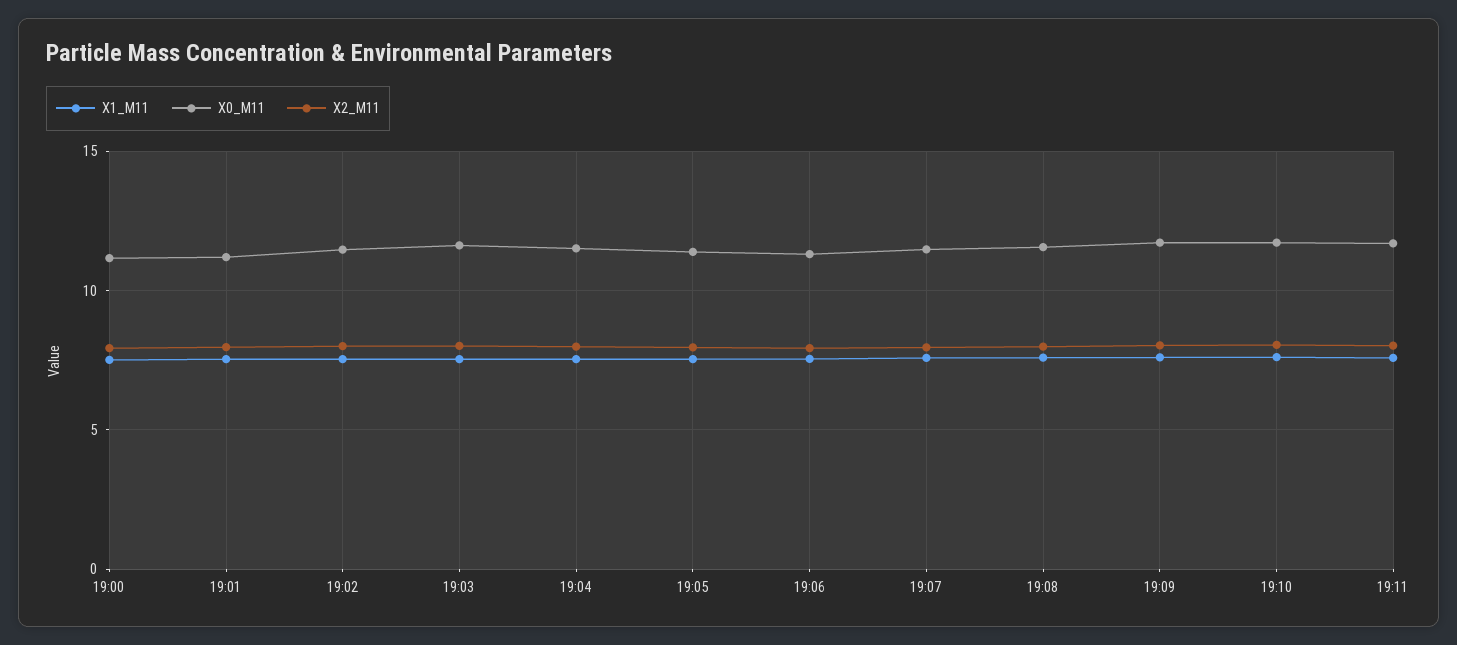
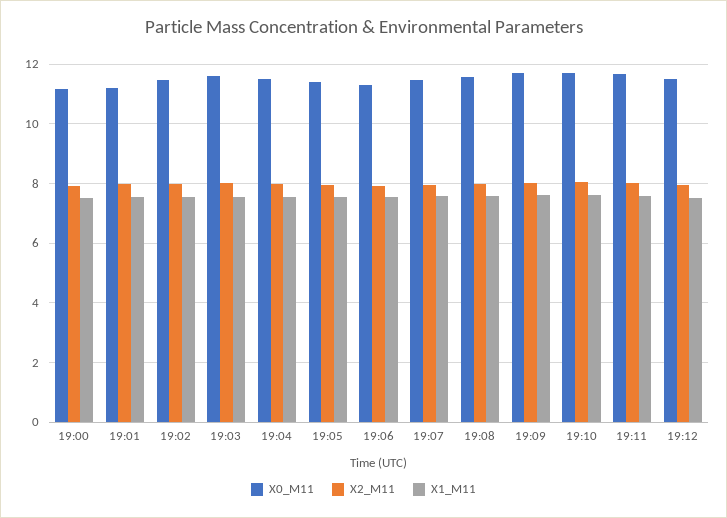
X0_M11, 19:12: none -> 11.5
X2_M11, 19:12: none -> 8
X1_M11, 19:12: none -> 7.5

